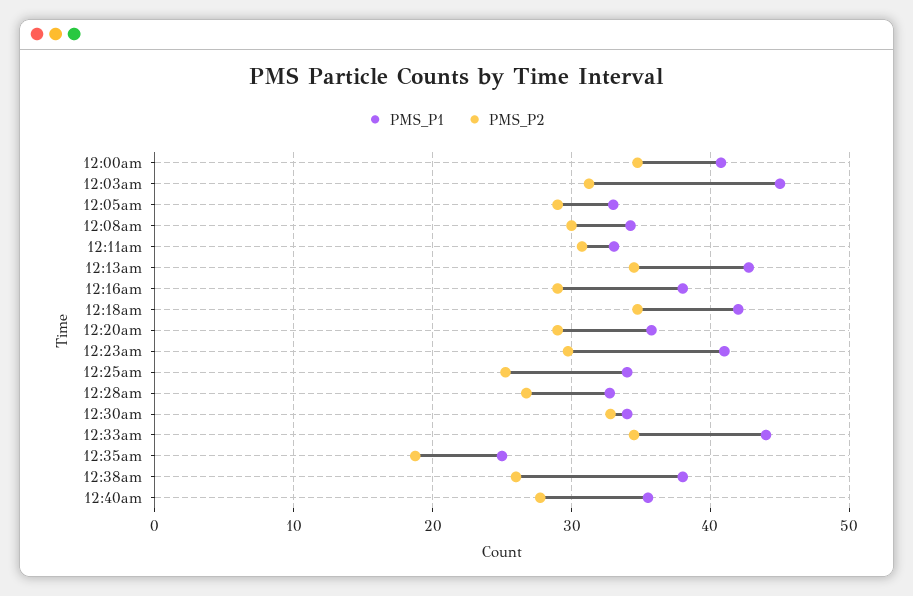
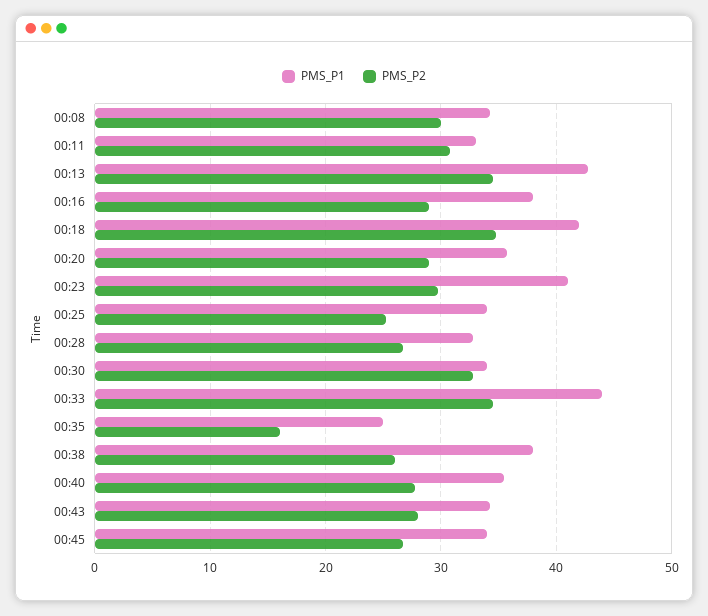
PMS_P1, 12:00am: 41 -> none
PMS_P2, 12:00am: 35 -> none
PMS_P1, 12:03am: 45 -> none
PMS_P2, 12:03am: 31 -> none
PMS_P1, 12:05am: 33 -> none
PMS_P2, 12:05am: 29 -> none
PMS_P2, 12:35am: 19 -> 16
PMS_P1, 00:43: none -> 34
PMS_P2, 00:43: none -> 28
PMS_P1, 00:45: none -> 34
PMS_P2, 00:45: none -> 27

